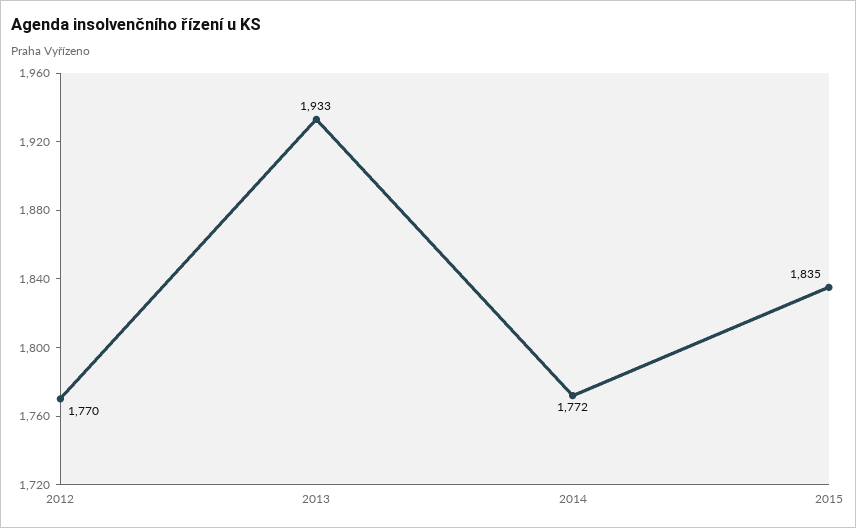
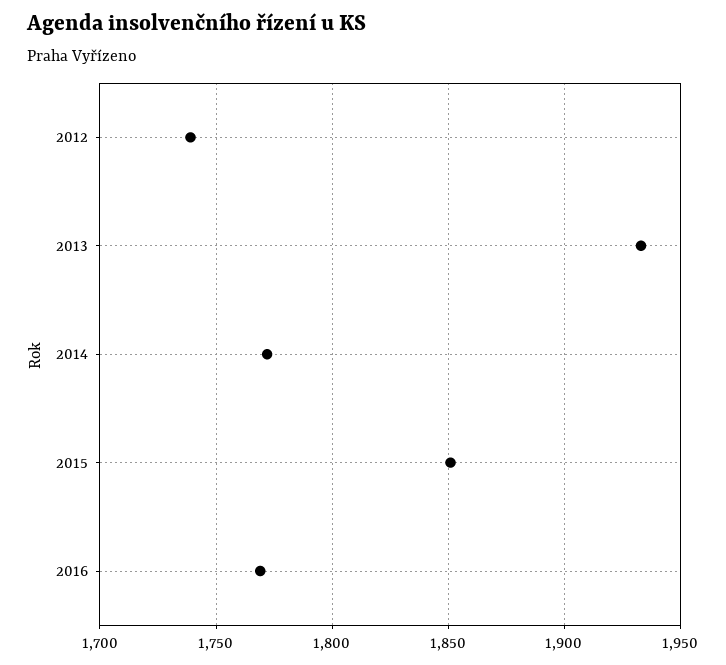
2012: 1770 -> 1740
2015: 1835 -> 1850
2016: none -> 1770

